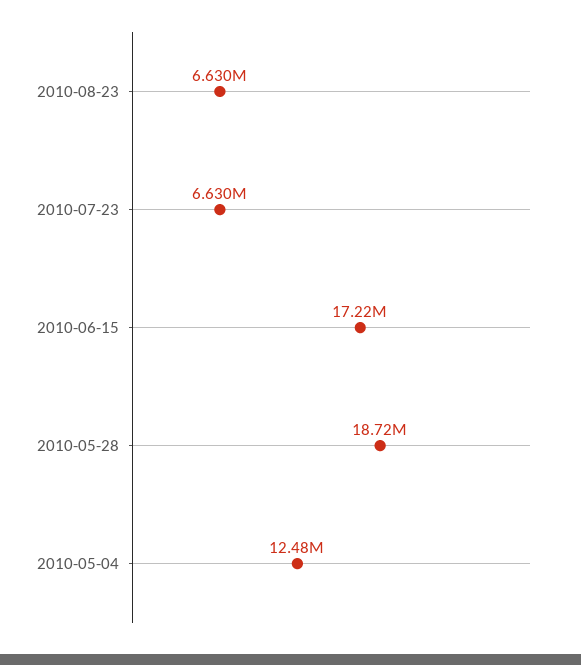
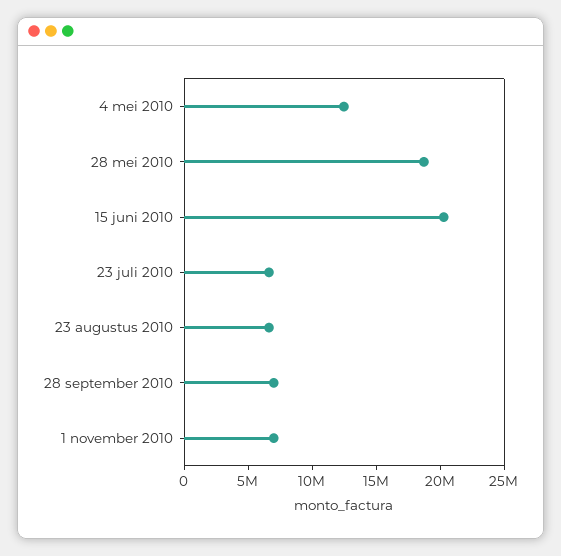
2010-06-15: 17220000 -> 20000000
28 september 2010: none -> 7000000
1 november 2010: none -> 7000000

